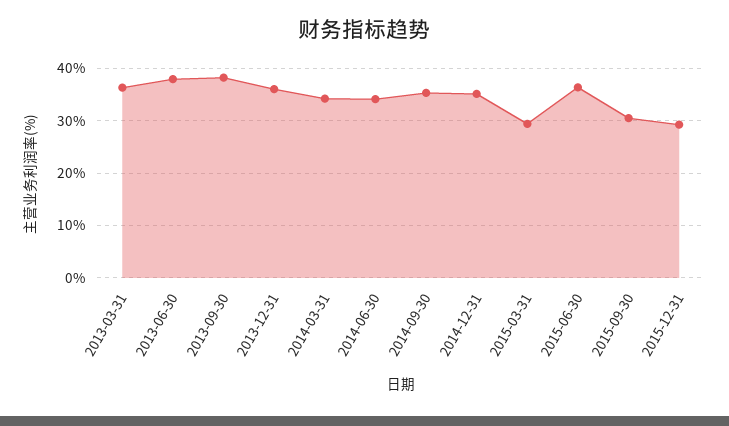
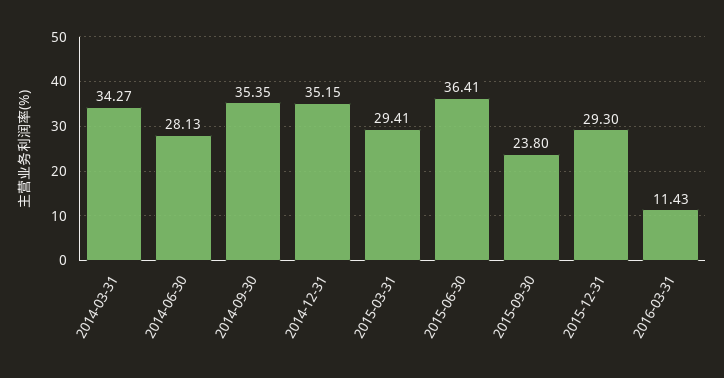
2013-03-31: 36 -> none
2013-06-30: 38 -> none
2013-09-30: 38 -> none
2013-12-31: 36 -> none
2014-06-30: 34 -> 28.13
2015-09-30: 30 -> 23.8
2016-03-31: none -> 11.43

